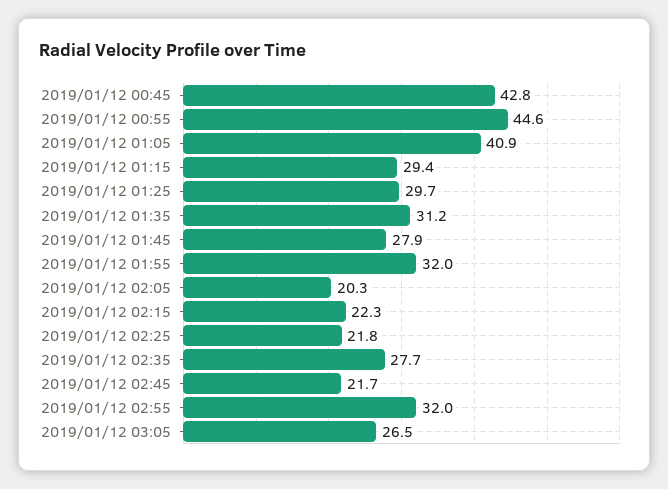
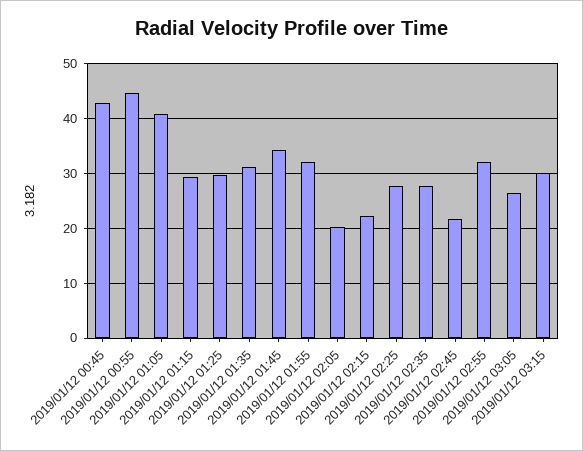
2019/01/12 01:45: 27.9 -> 34
2019/01/12 02:25: 21.8 -> 28
2019/01/12 03:15: none -> 30

